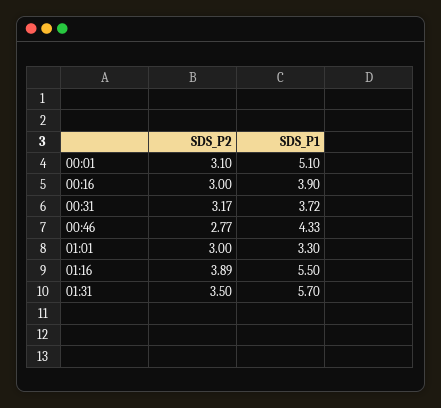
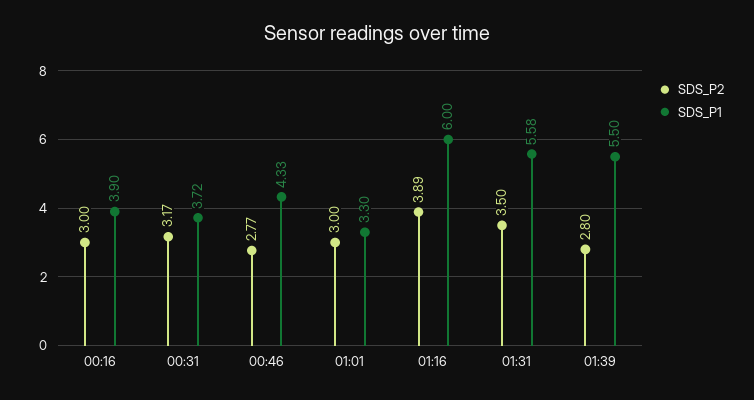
SDS_P2, 00:01: 3.1 -> none
SDS_P1, 00:01: 5.1 -> none
SDS_P1, 01:16: 5.5 -> 6
SDS_P1, 01:31: 5.7 -> 5.58
SDS_P2, 01:39: none -> 2.8
SDS_P1, 01:39: none -> 5.5

